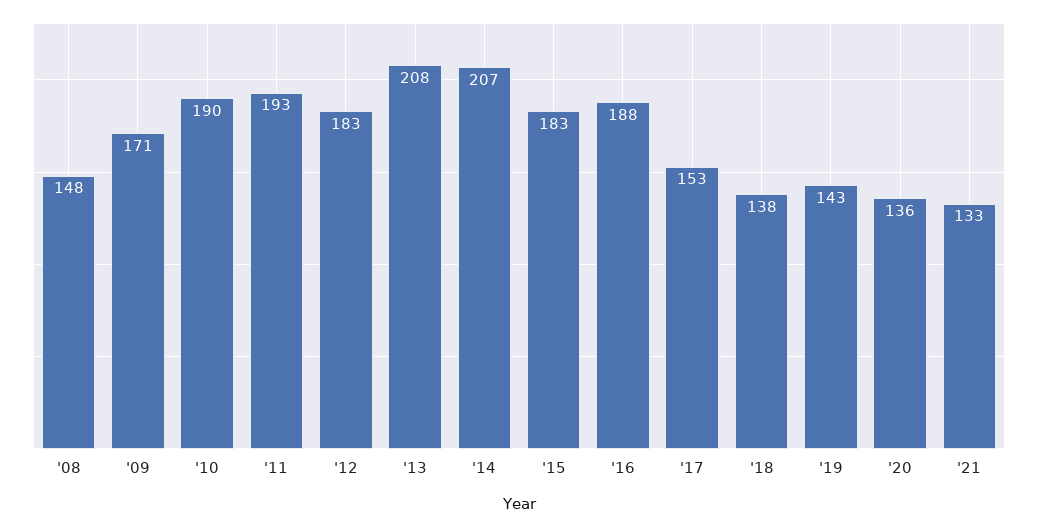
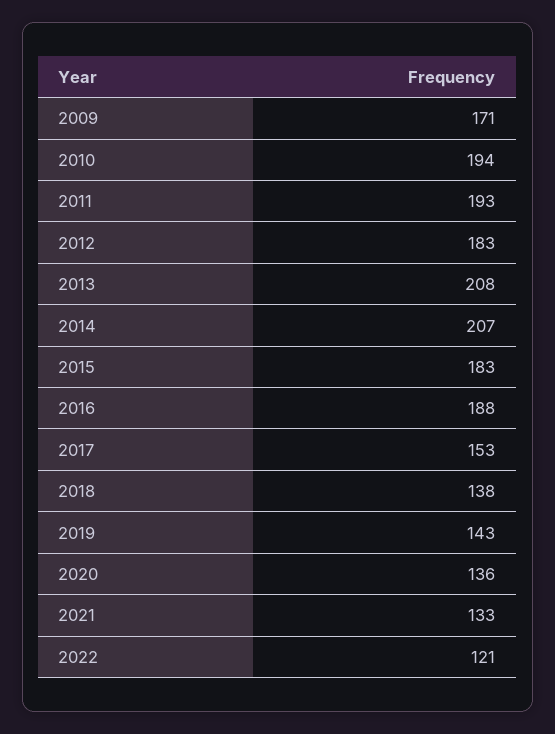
'08: 148 -> none
'10: 190 -> 194
2022: none -> 121

